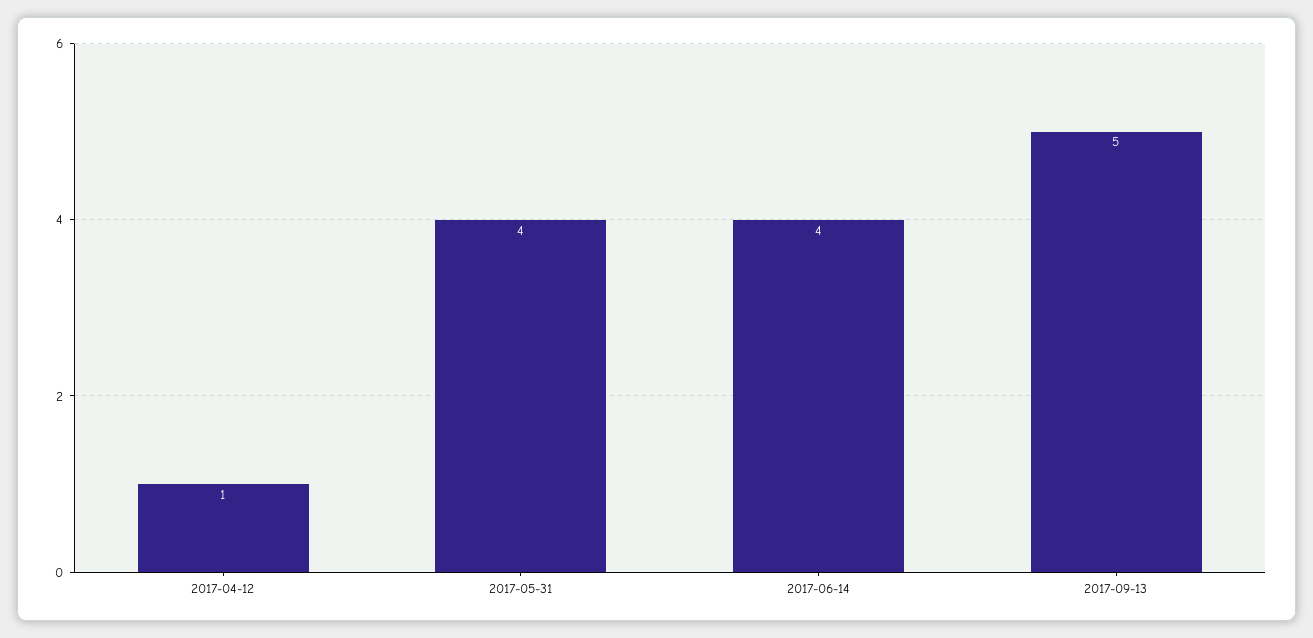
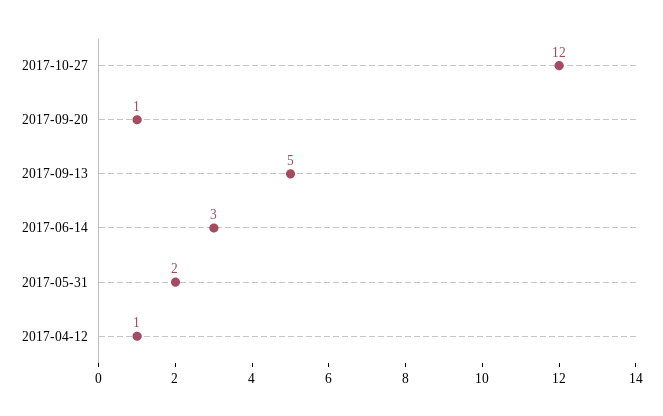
2017-05-31: 4 -> 2
2017-06-14: 4 -> 3
2017-10-27: none -> 12
2017-09-20: none -> 1

